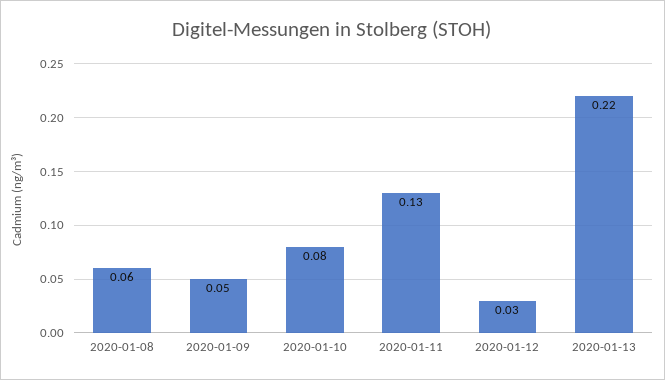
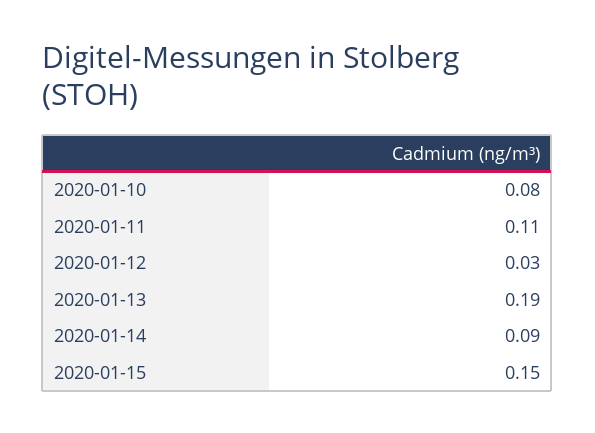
2020-01-08: 0.06 -> none
2020-01-09: 0.05 -> none
2020-01-11: 0.13 -> 0.11
2020-01-13: 0.22 -> 0.19
2020-01-14: none -> 0.09
2020-01-15: none -> 0.15

